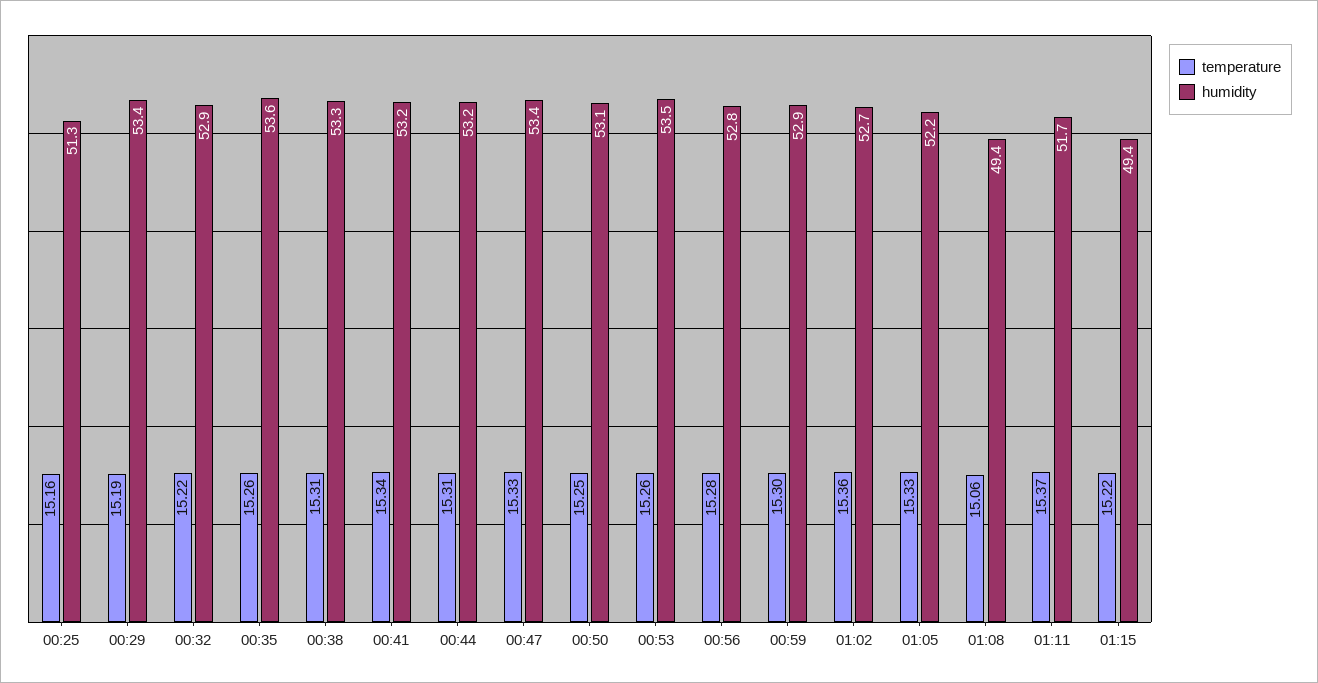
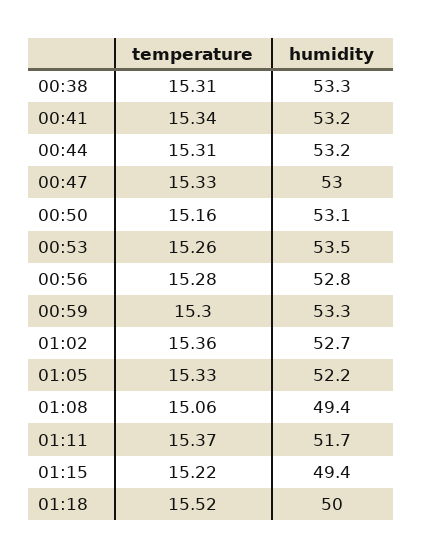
temperature, 00:25: 15.16 -> none
humidity, 00:25: 51.3 -> none
temperature, 00:29: 15.19 -> none
humidity, 00:29: 53.4 -> none
temperature, 00:32: 15.22 -> none
humidity, 00:32: 52.9 -> none
temperature, 00:35: 15.26 -> none
humidity, 00:35: 53.6 -> none
humidity, 00:47: 53.4 -> 53
temperature, 00:50: 15.25 -> 15.16
humidity, 00:59: 52.9 -> 53.3
temperature, 01:18: none -> 15.52
humidity, 01:18: none -> 50

